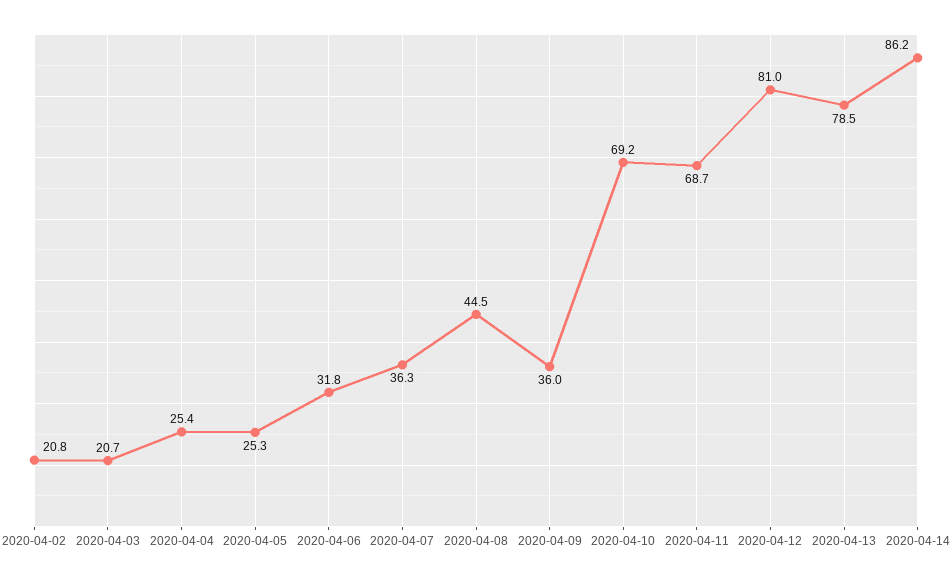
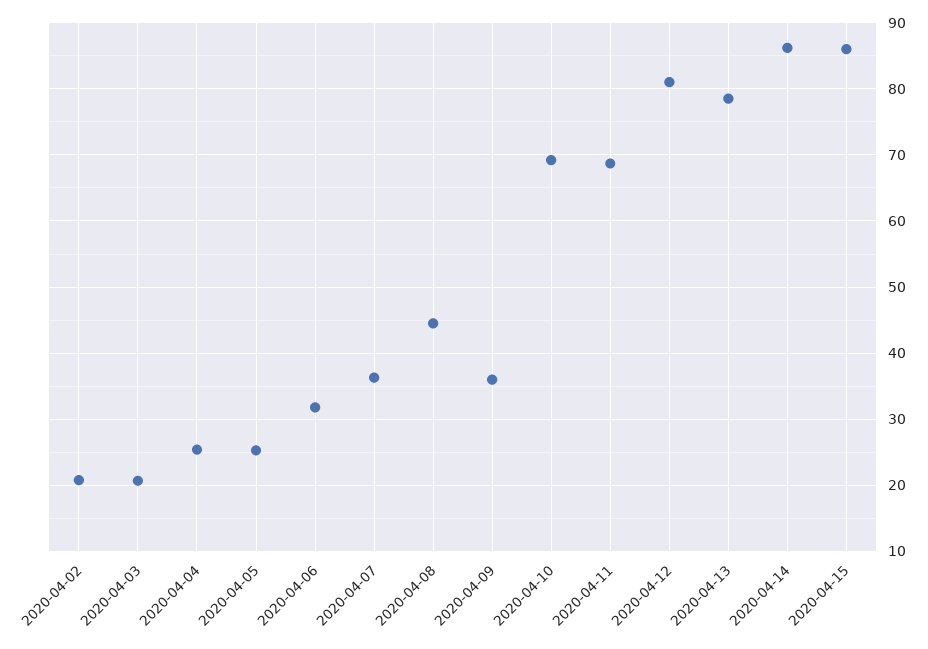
2020-04-15: none -> 86

